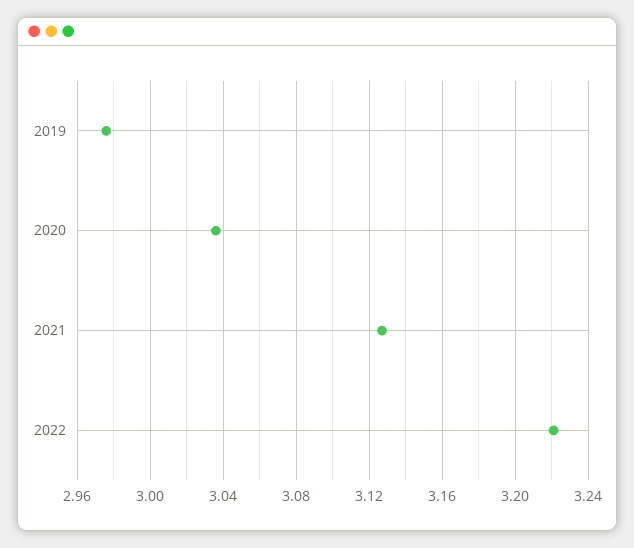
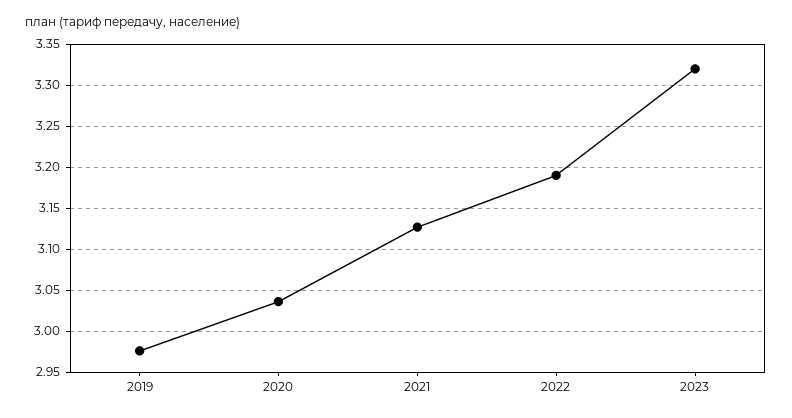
2022: 3.22 -> 3.19
2023: none -> 3.32

